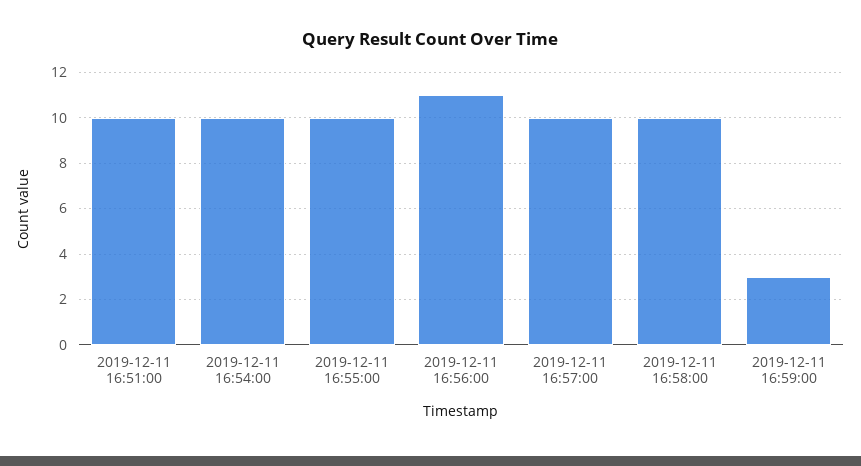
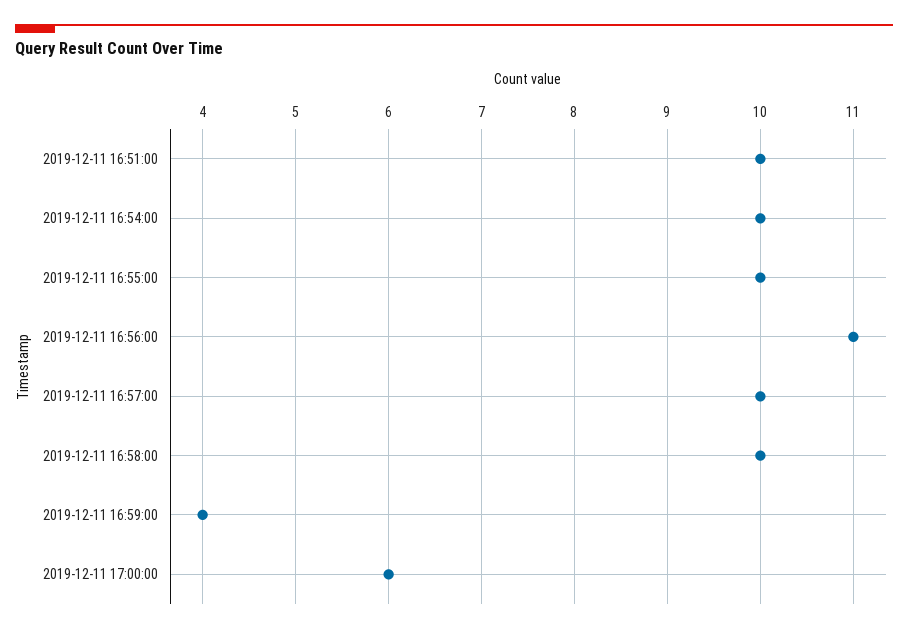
2019-12-11 16:59:00: 3 -> 4
2019-12-11 17:00:00: none -> 6

